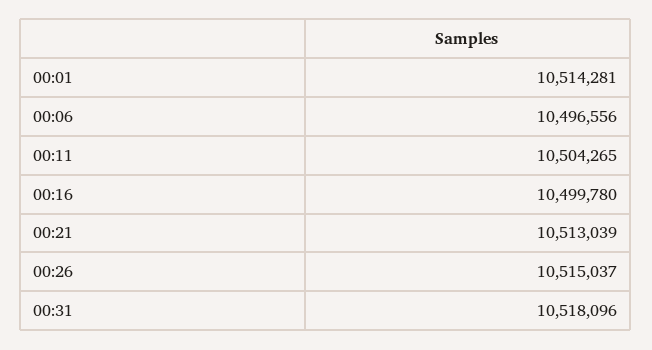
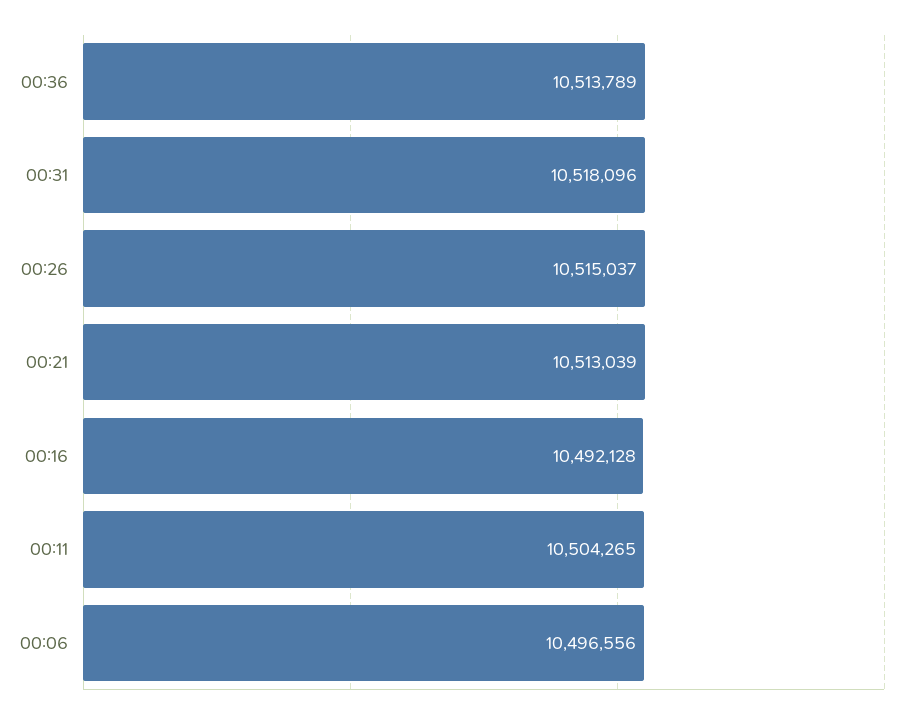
00:01: 10514281 -> none
00:16: 10499780 -> 10492128
00:36: none -> 10513789

